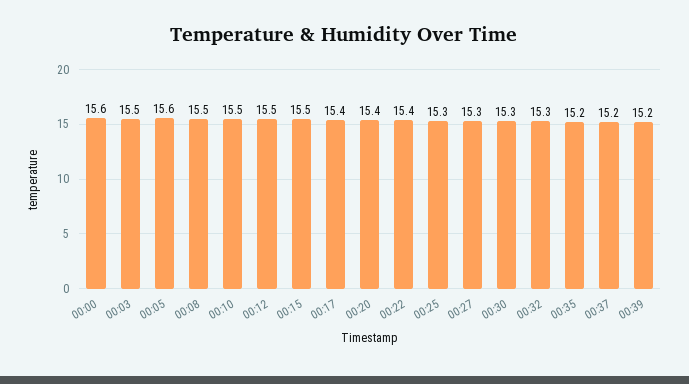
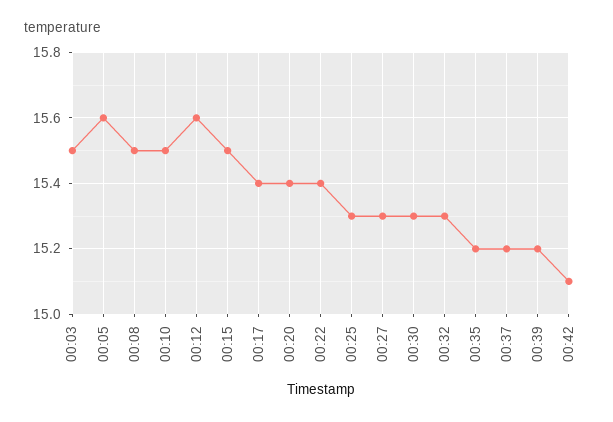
00:00: 15.6 -> none
00:12: 15.5 -> 15.6
00:42: none -> 15.1

